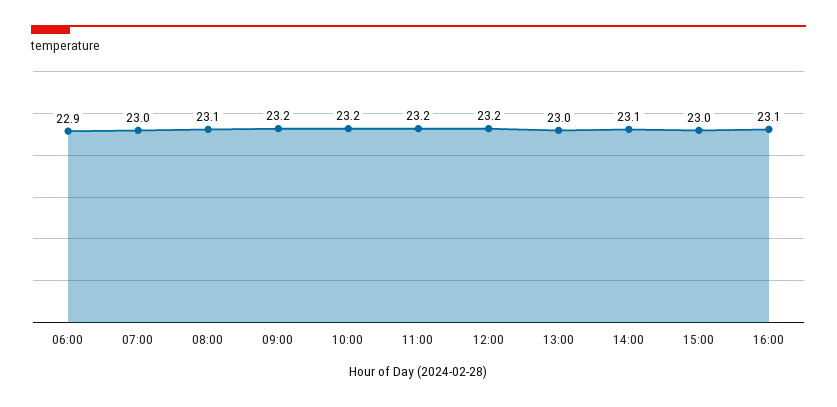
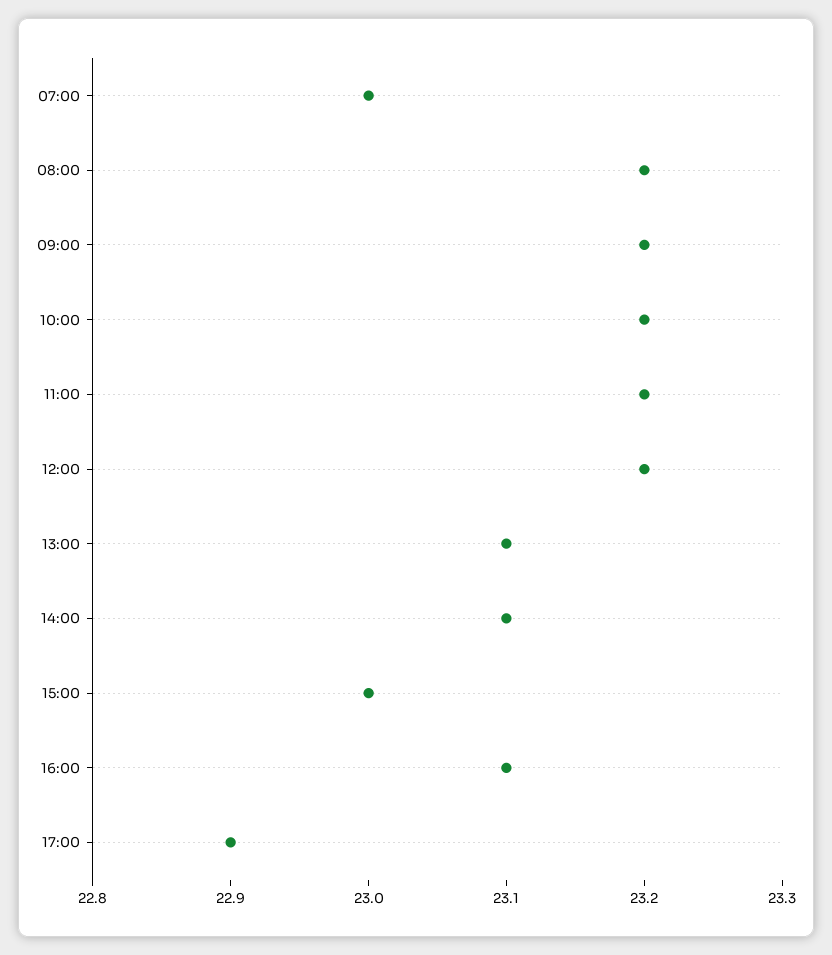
06:00: 22.9 -> none
08:00: 23.1 -> 23.2
13:00: 23 -> 23.1
17:00: none -> 22.9

